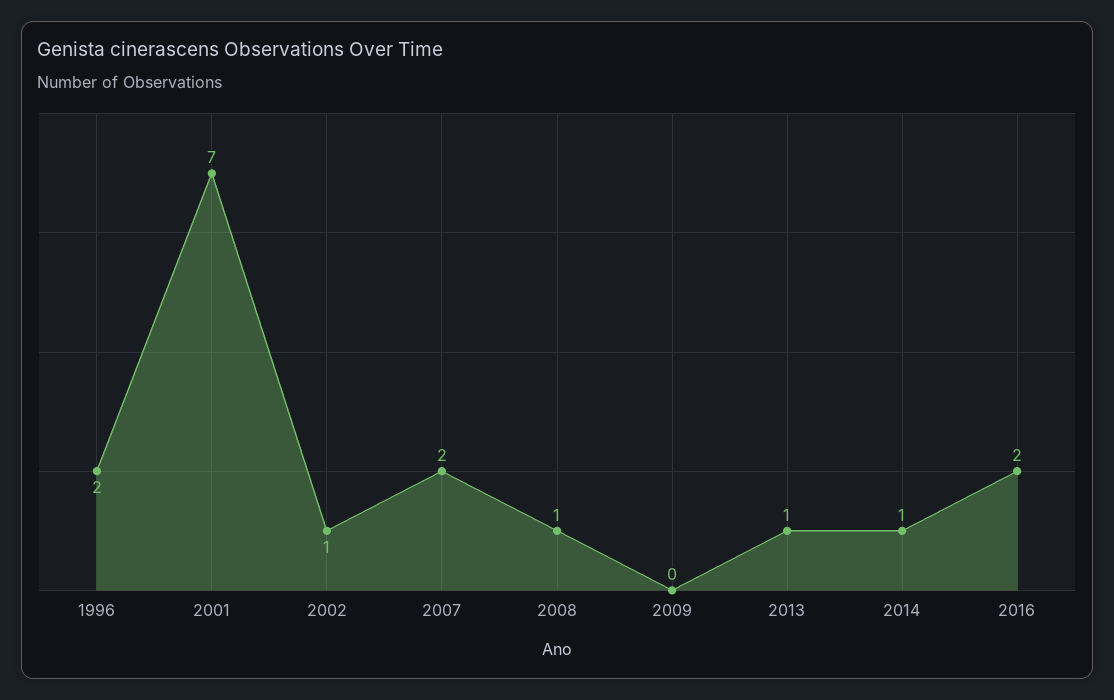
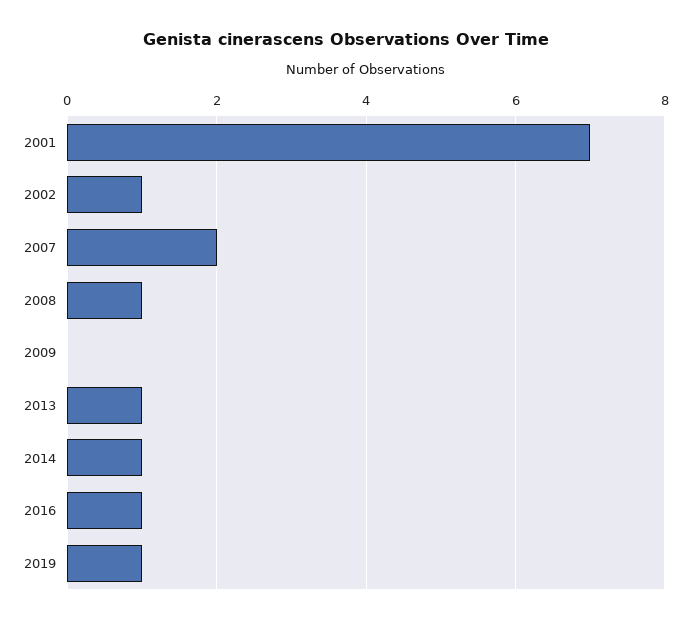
1996: 2 -> none
2016: 2 -> 1
2019: none -> 1

